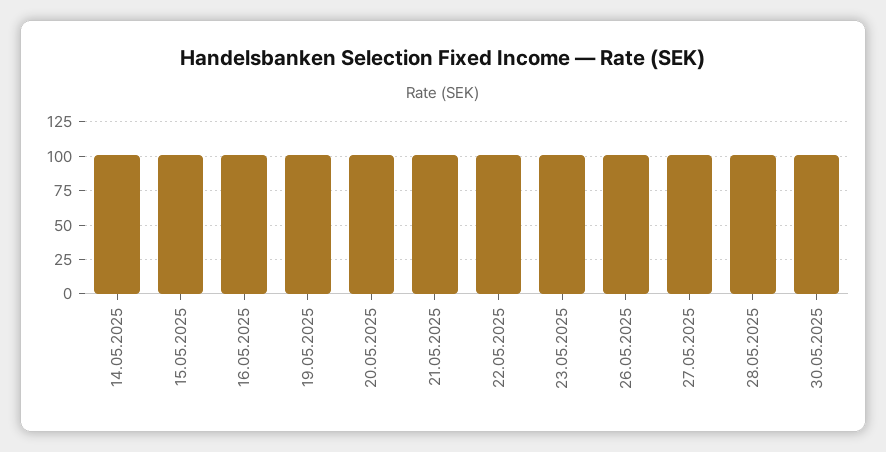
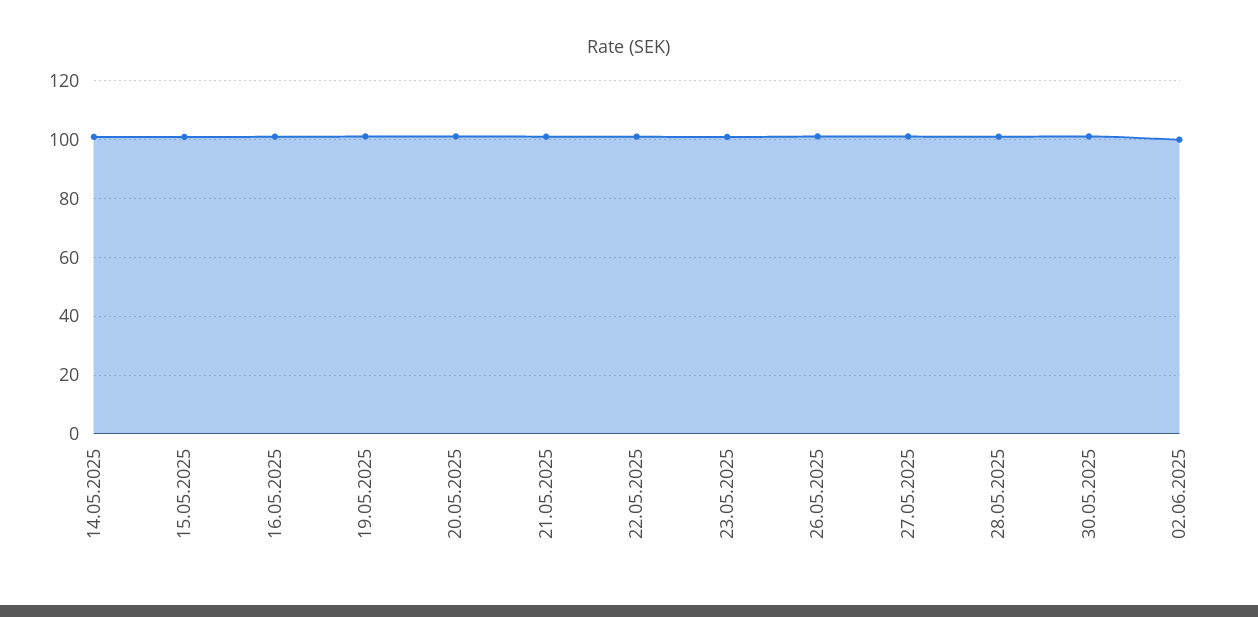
02.06.2025: none -> 100

